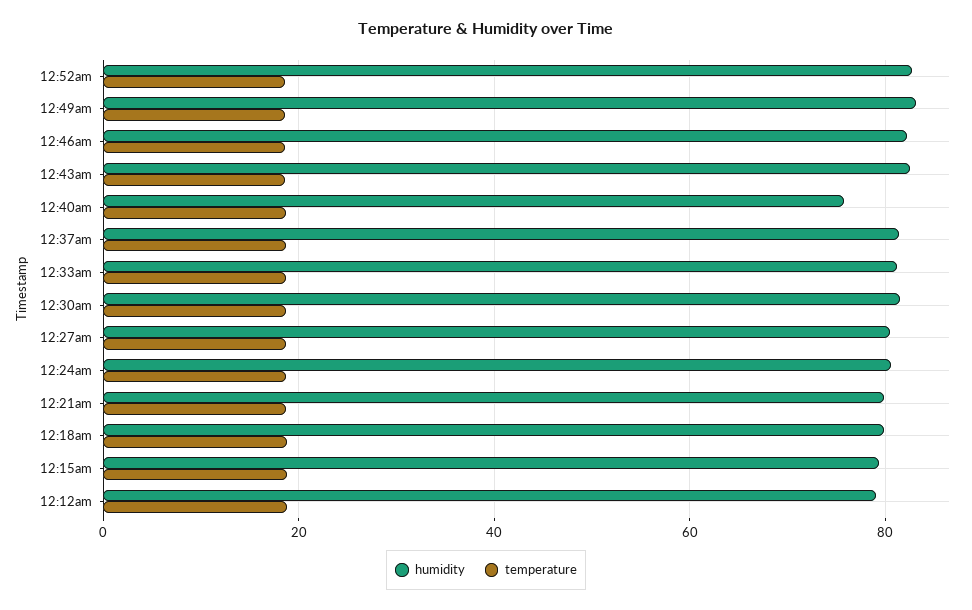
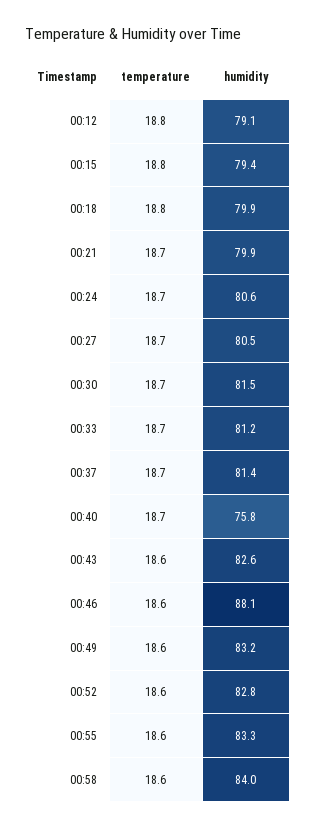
humidity, 12:46am: 82 -> 88.1
temperature, 00:55: none -> 18.6
humidity, 00:55: none -> 83.3
temperature, 00:58: none -> 18.6
humidity, 00:58: none -> 84

